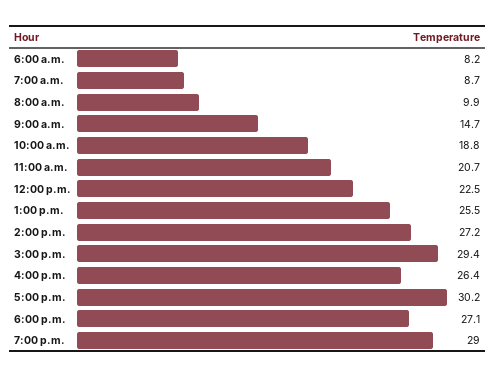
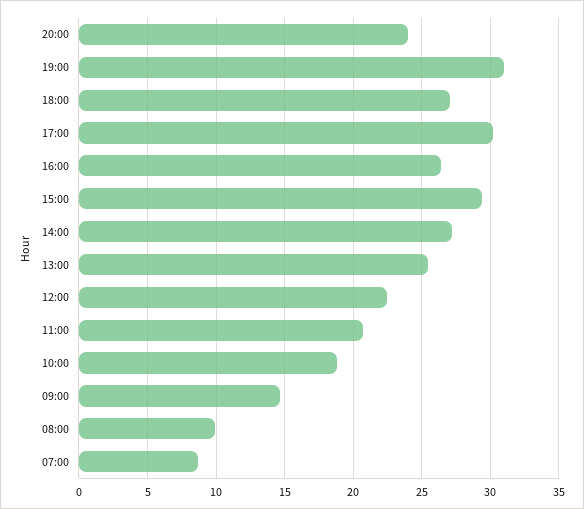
6:00 a.m.: 8.2 -> none
7:00 p.m.: 29 -> 31
20:00: none -> 24

